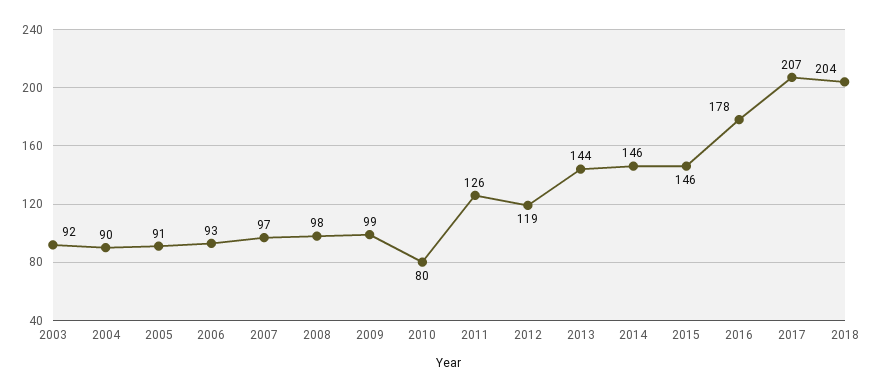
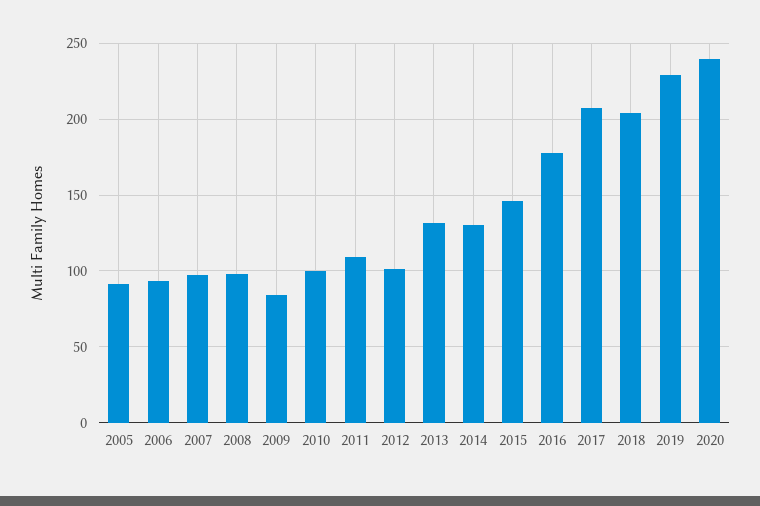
2003: 92 -> none
2004: 90 -> none
2009: 99 -> 85
2010: 80 -> 100
2011: 126 -> 110
2012: 119 -> 100
2013: 144 -> 130
2014: 146 -> 130
2019: none -> 230
2020: none -> 240

